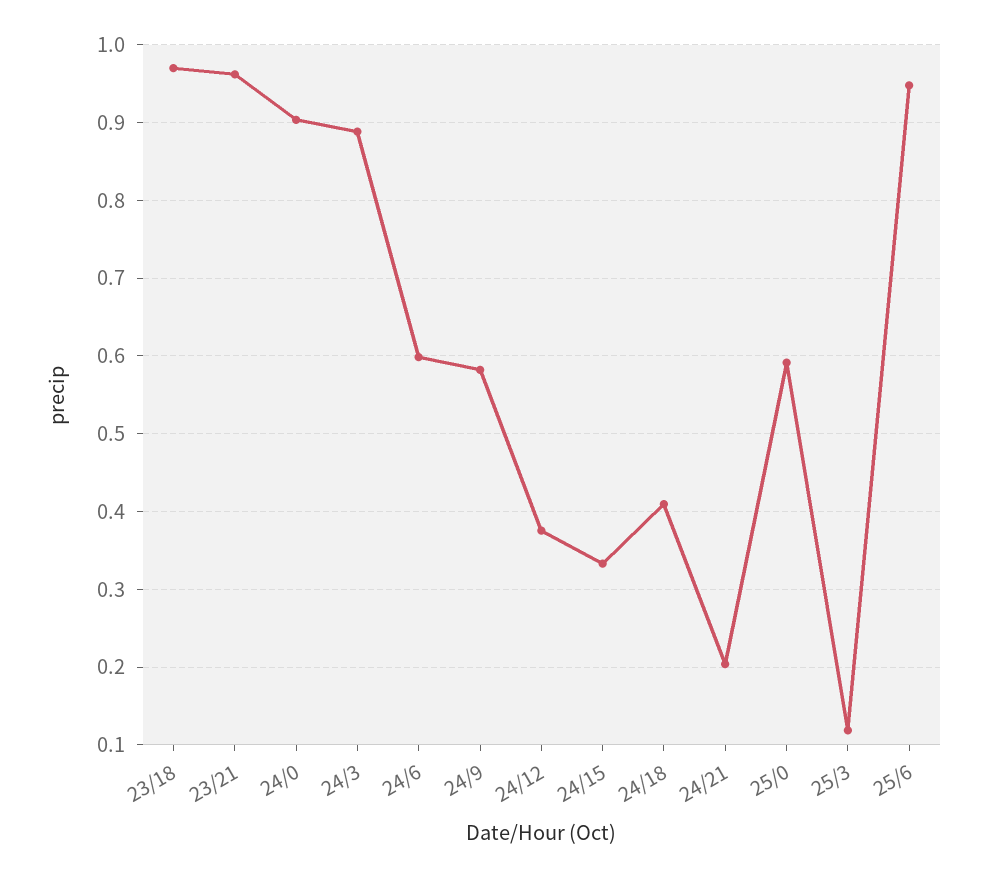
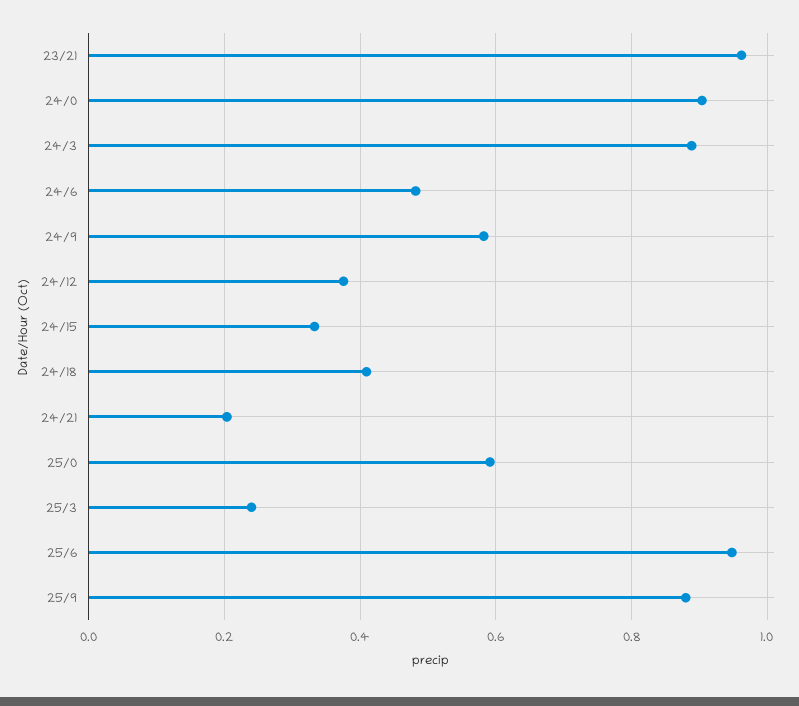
23/18: 0.97 -> none
24/6: 0.6 -> 0.48
25/3: 0.12 -> 0.24
25/9: none -> 0.88

